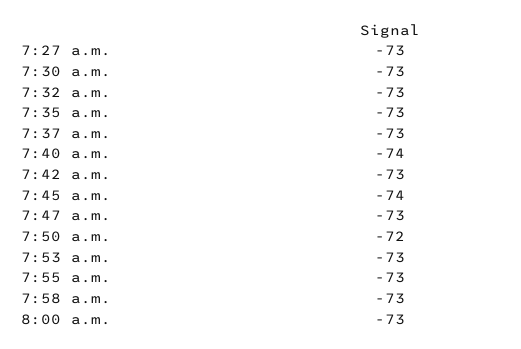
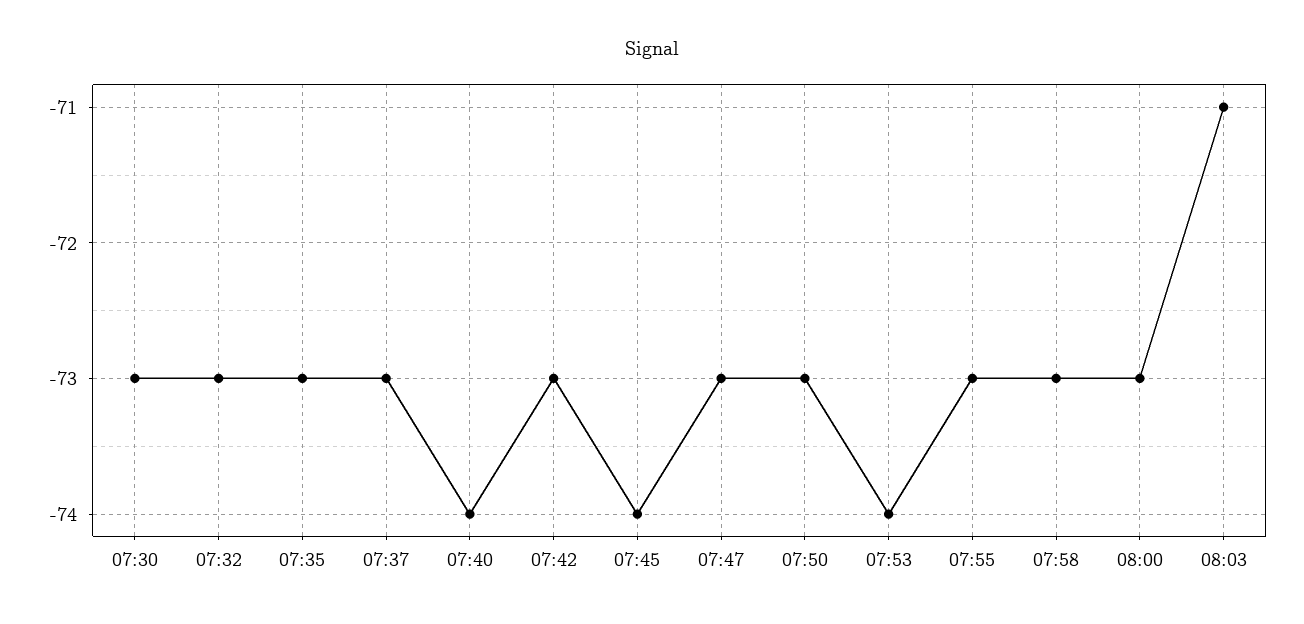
7:27 a.m.: -73 -> none
7:50 a.m.: -72 -> -73
7:53 a.m.: -73 -> -74
08:03: none -> -71

